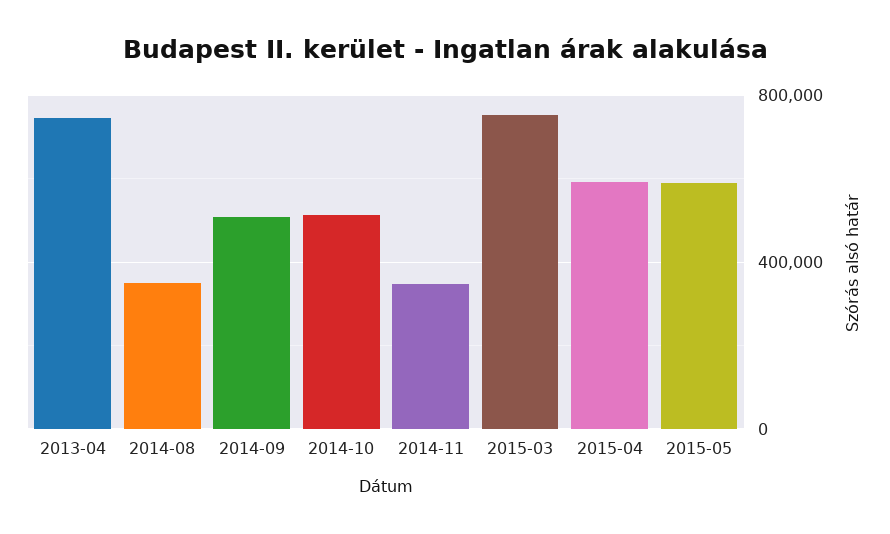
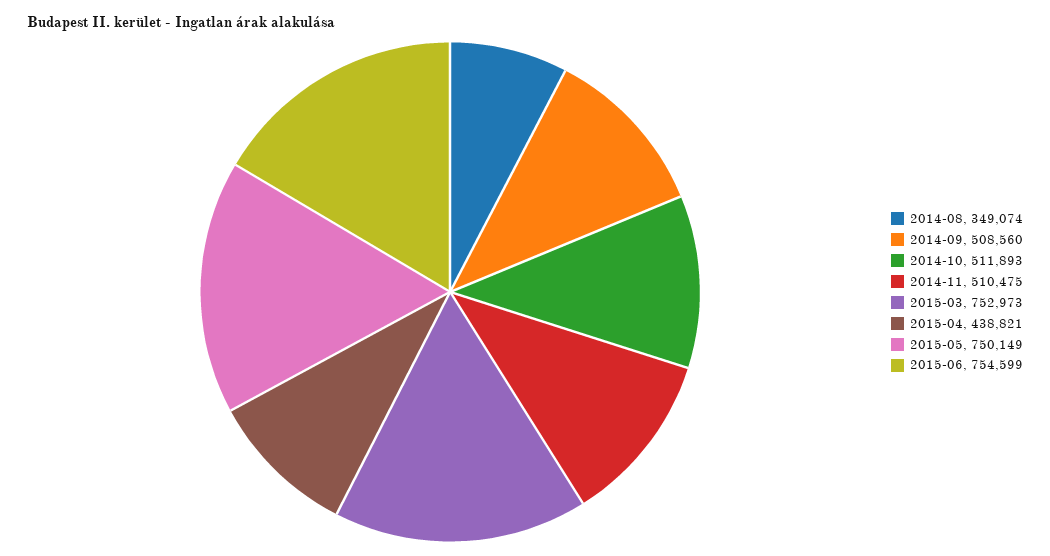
2013-04: 750000 -> none
2014-11: 350000 -> 510475
2015-04: 600000 -> 438821
2015-05: 600000 -> 750149
2015-06: none -> 754599

